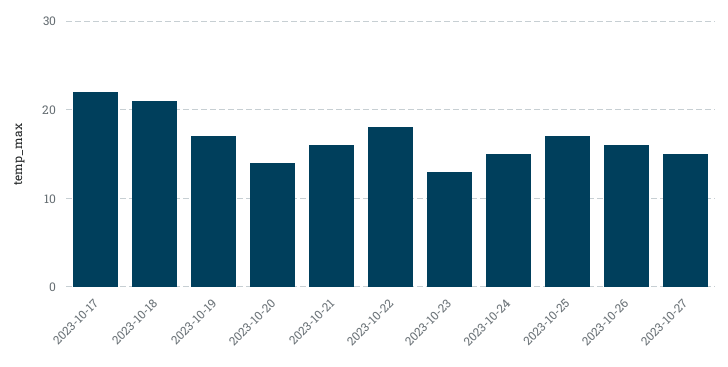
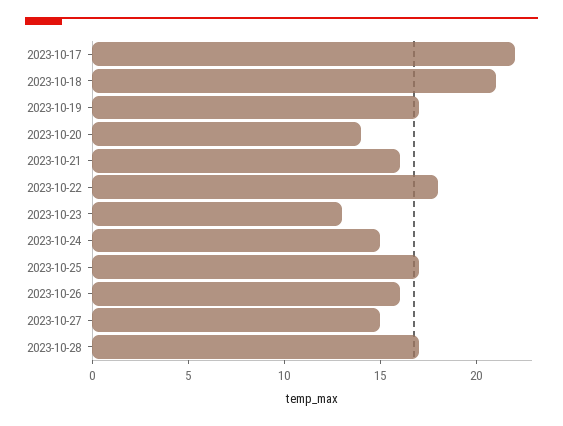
2023-10-28: none -> 17

